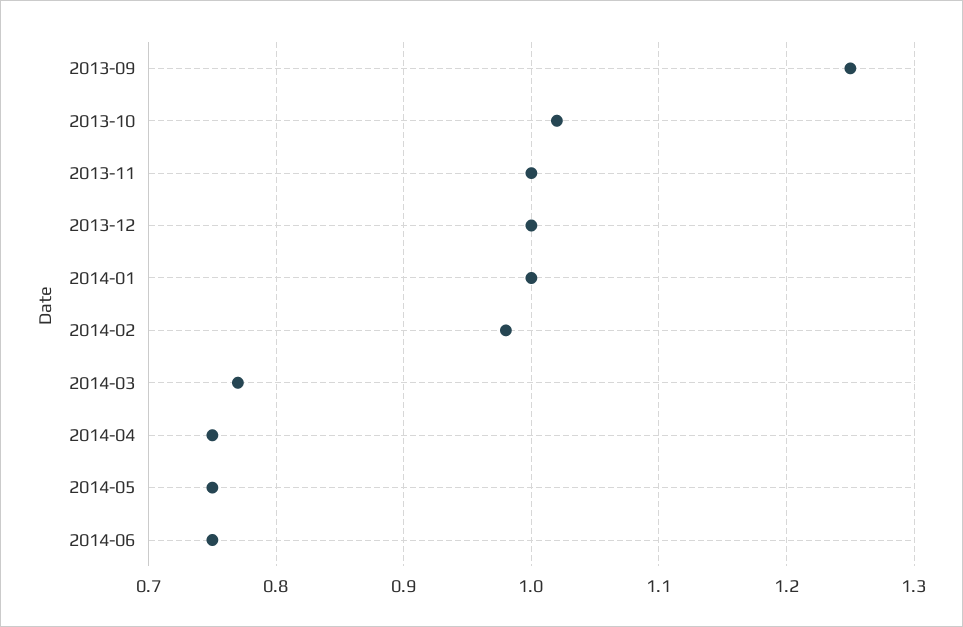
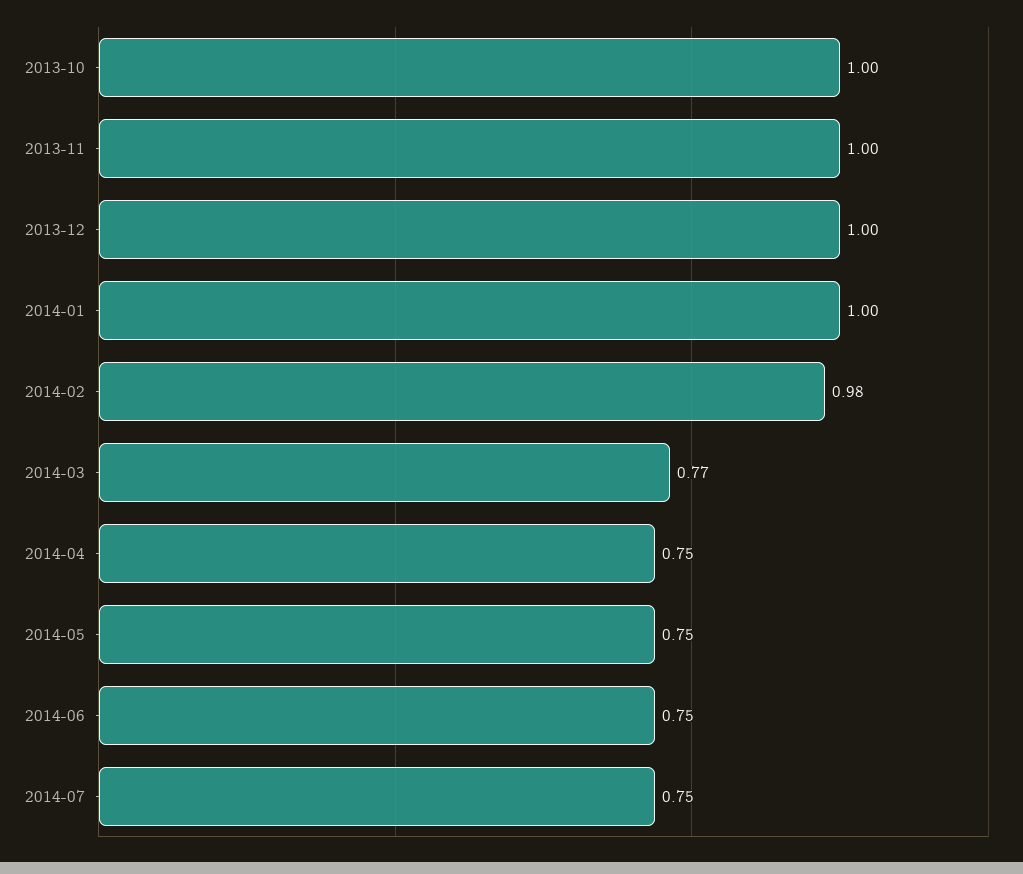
2013-09: 1.25 -> none
2013-10: 1.02 -> 1
2014-07: none -> 0.75

